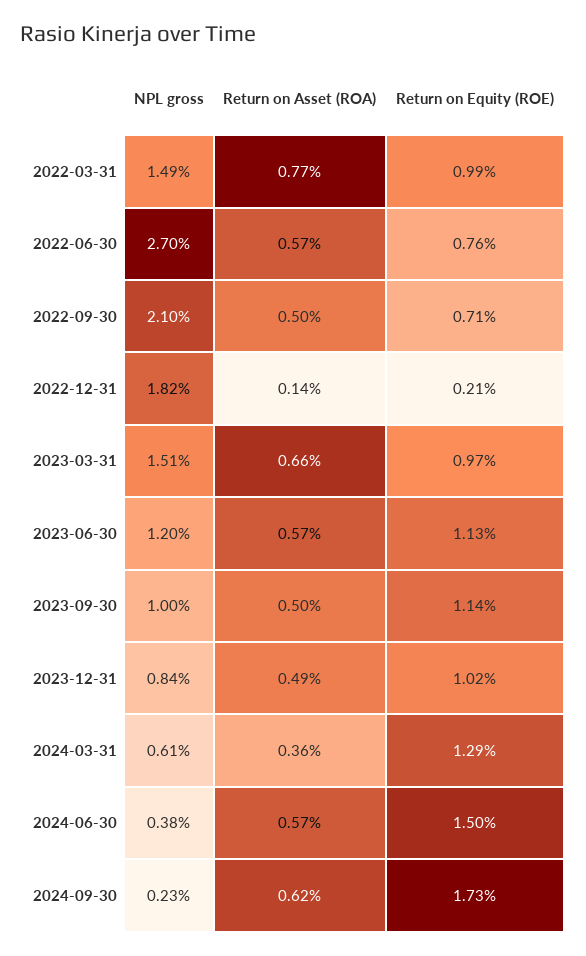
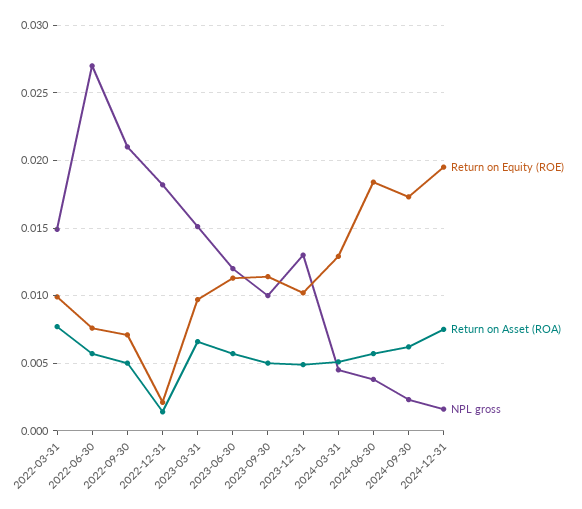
NPL gross, 2023-12-31: 0.0084 -> 0.013
NPL gross, 2024-03-31: 0.0061 -> 0.0045
Return on Asset (ROA), 2024-03-31: 0.0036 -> 0.005
Return on Equity (ROE), 2024-06-30: 0.015 -> 0.0185
Return on Equity (ROE), 2024-12-31: none -> 0.0195
Return on Asset (ROA), 2024-12-31: none -> 0.0075
NPL gross, 2024-12-31: none -> 0.0015

